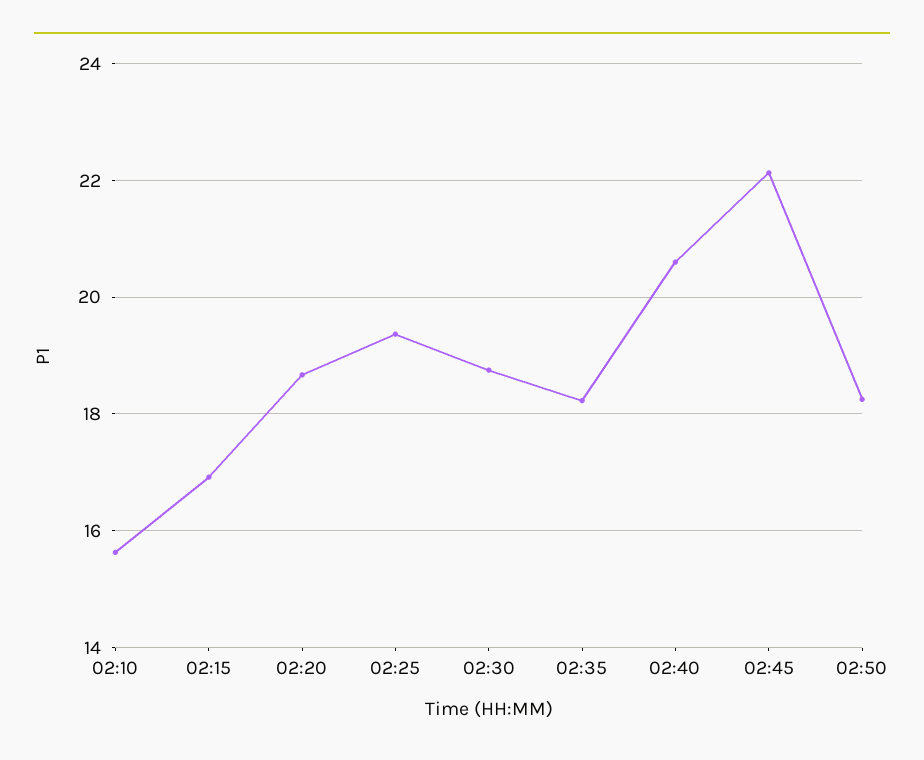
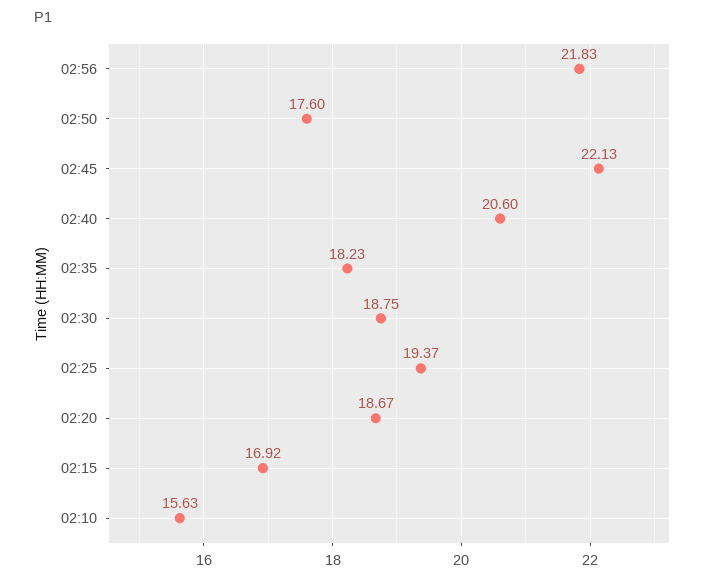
02:50: 18.2 -> 17.6
02:56: none -> 21.83

